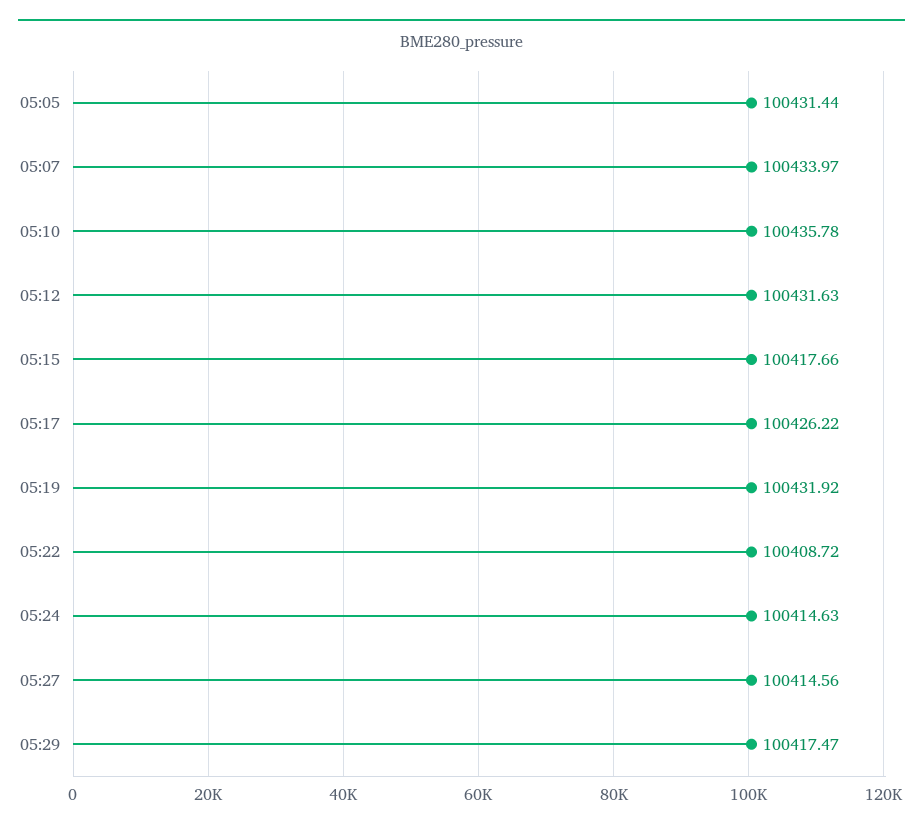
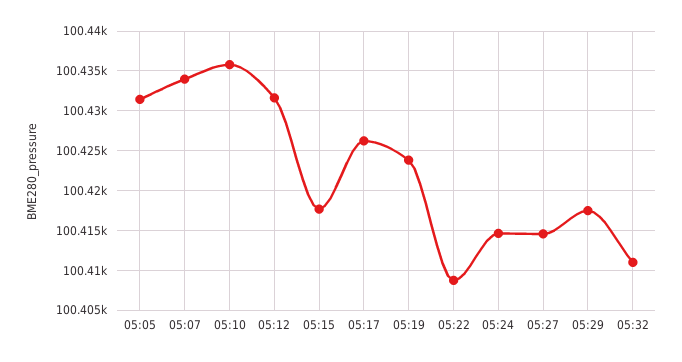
05:19: 100431.92 -> 100424
05:32: none -> 100411

